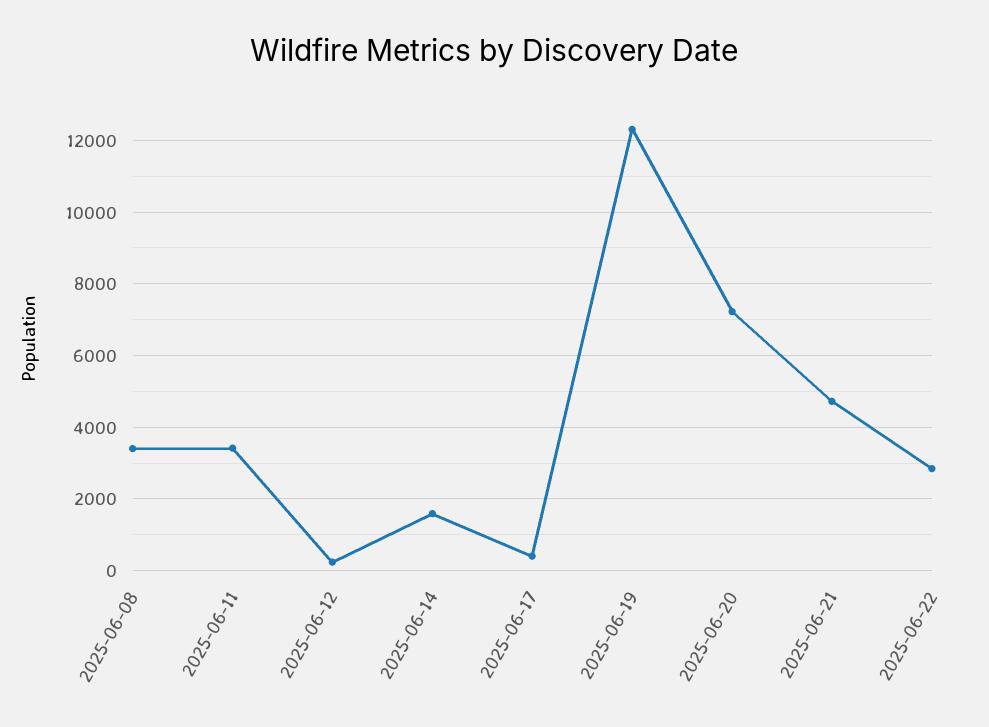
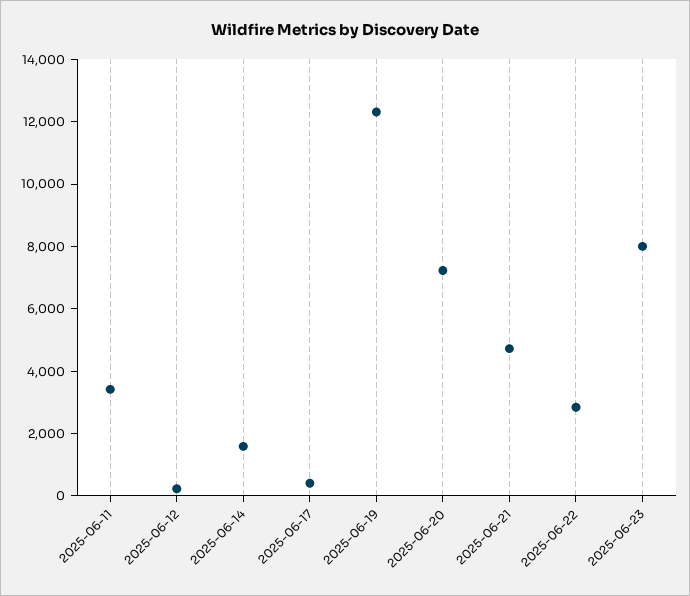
2025-06-08: 3400 -> none
2025-06-23: none -> 8000

